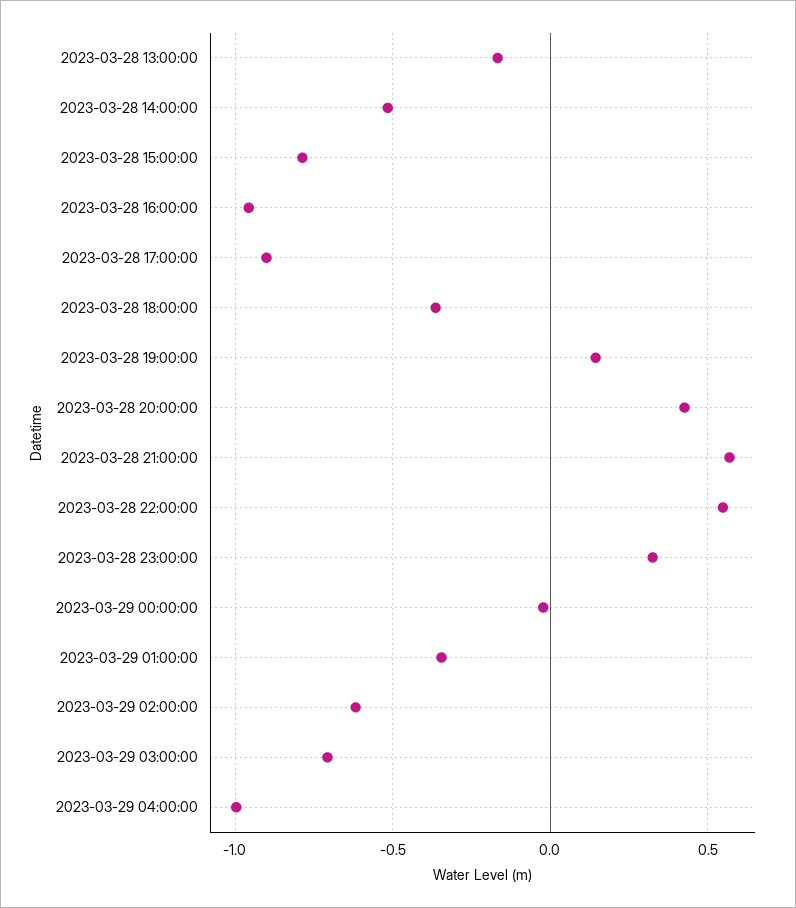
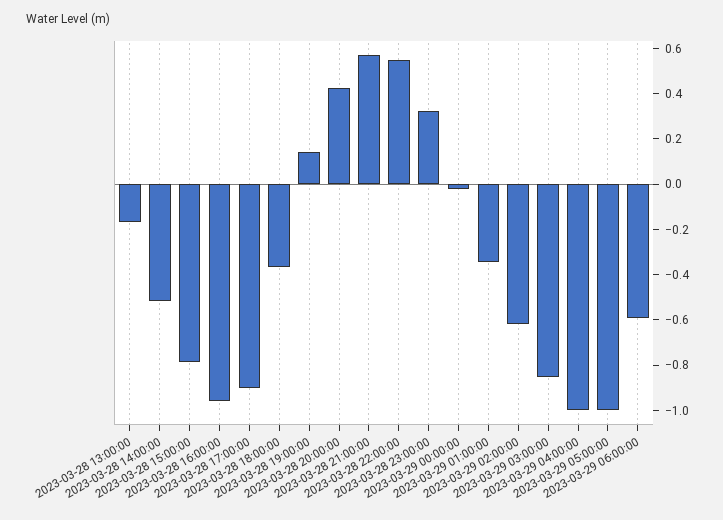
2023-03-29 03:00:00: -0.7 -> -0.85
2023-03-29 05:00:00: none -> -1
2023-03-29 06:00:00: none -> -0.6

